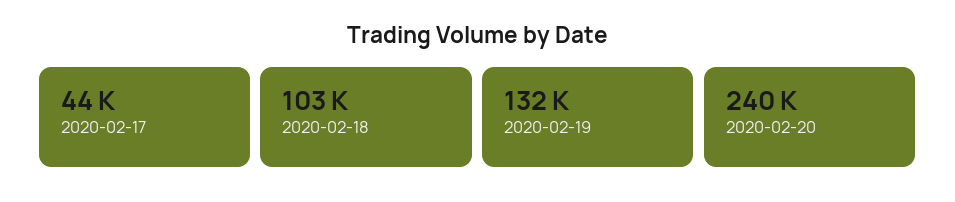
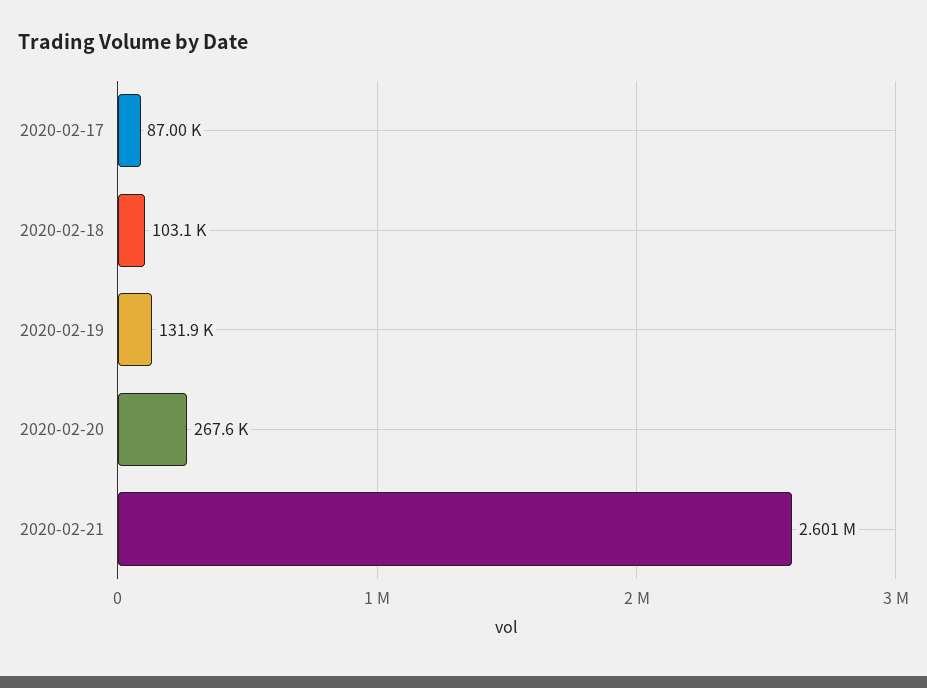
2020-02-17: 44000 -> 87000
2020-02-20: 240000 -> 267600
2020-02-21: none -> 2601000

